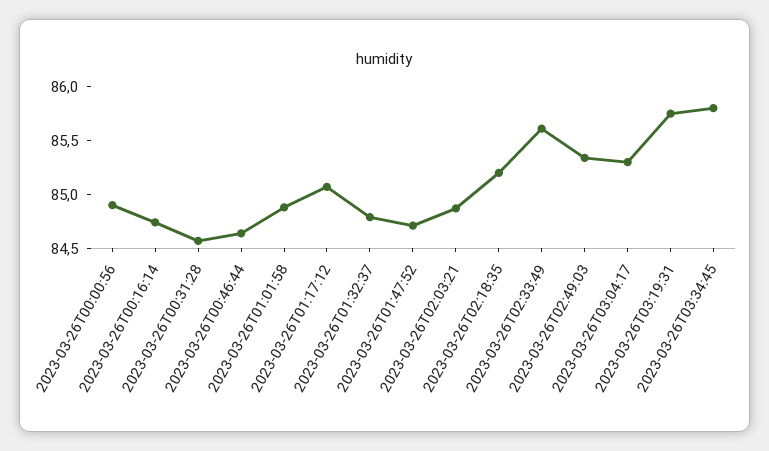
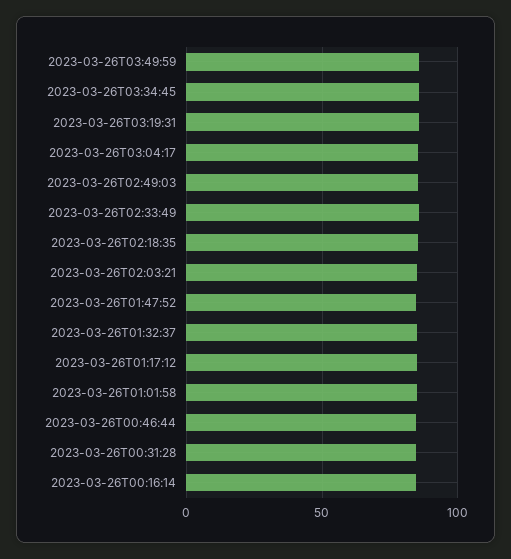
2023-03-26T00:00:56: 84.9 -> none
2023-03-26T03:49:59: none -> 85

